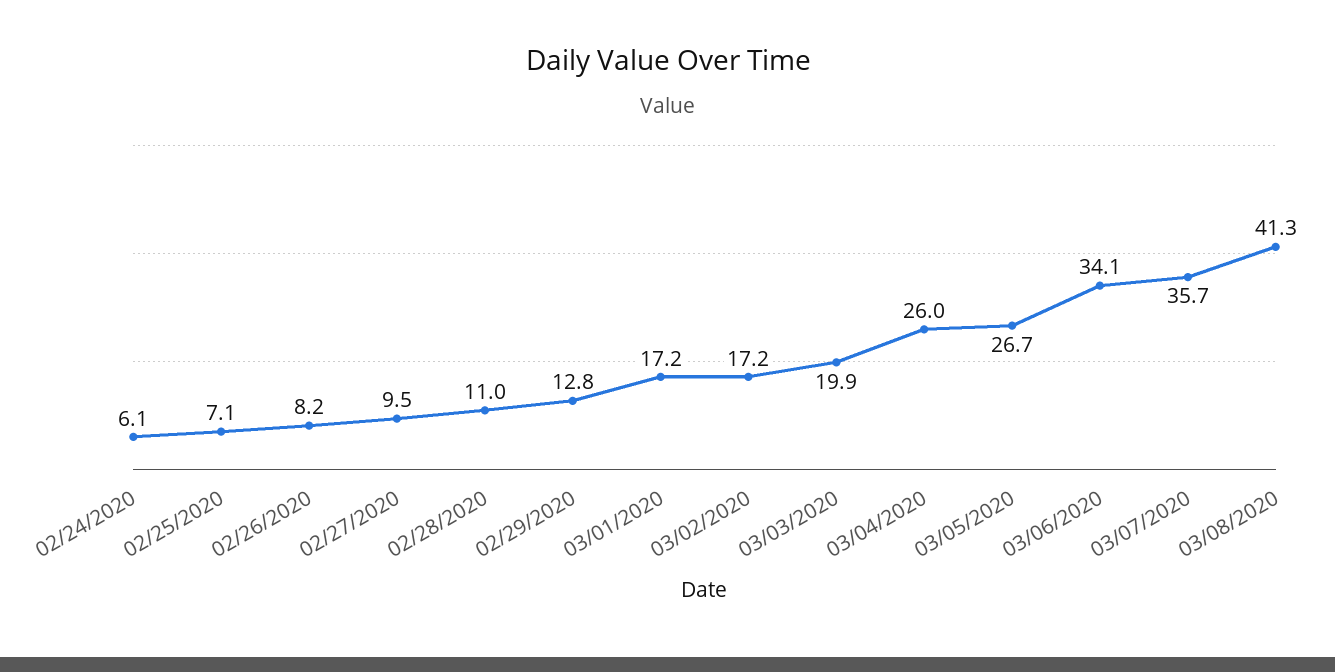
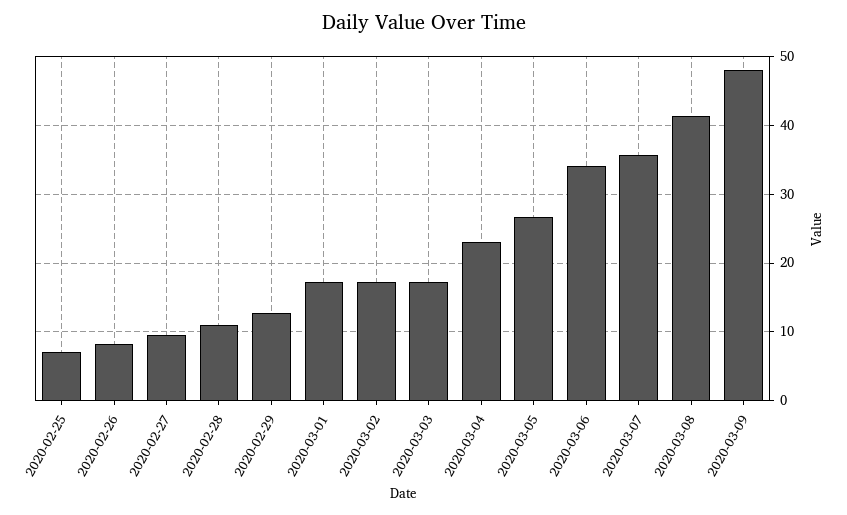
02/24/2020: 6.1 -> none
03/03/2020: 19.9 -> 17
03/04/2020: 26 -> 23
2020-03-09: none -> 48

